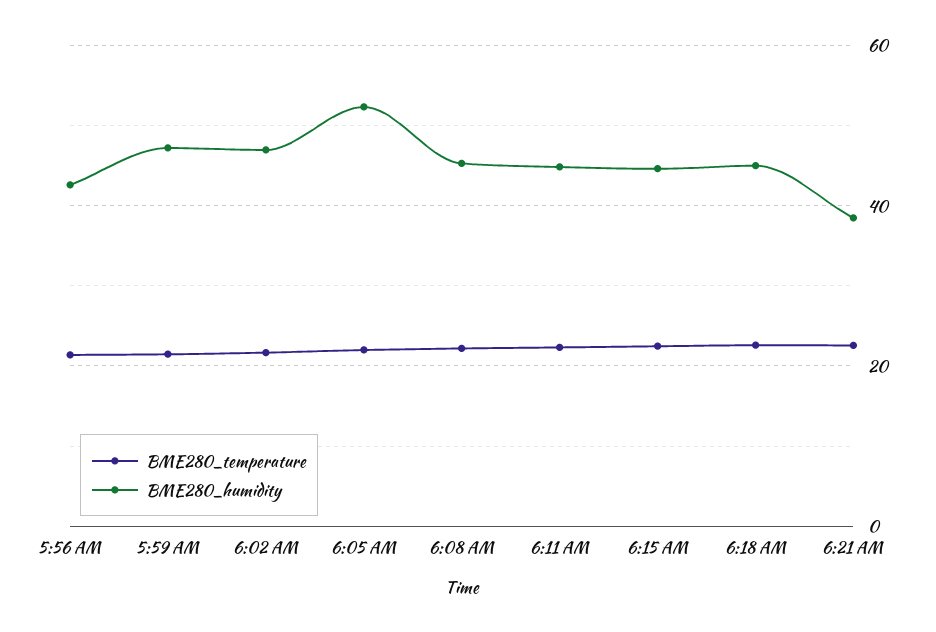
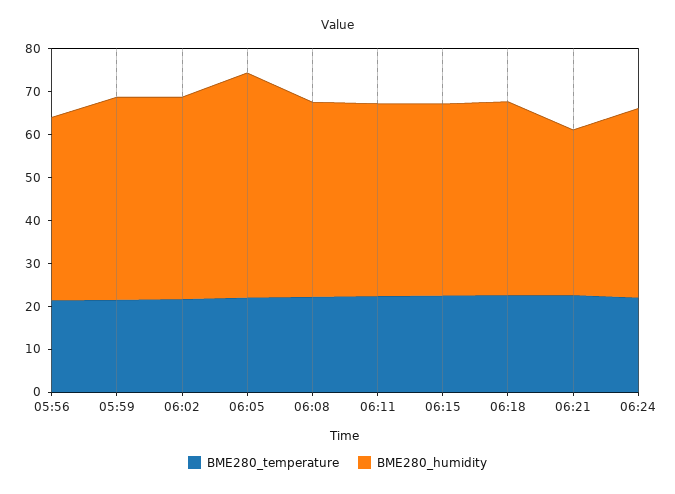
BME280_temperature, 06:24: none -> 22
BME280_humidity, 06:24: none -> 44

